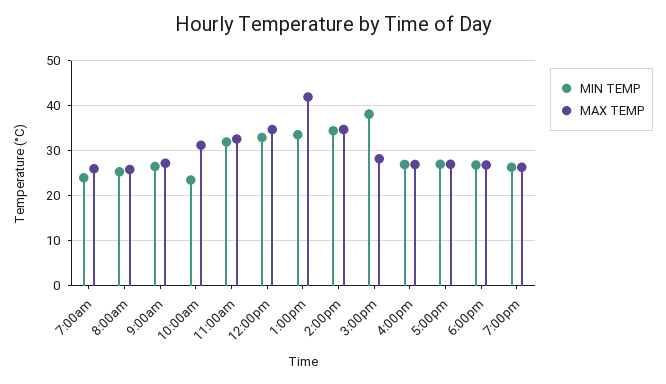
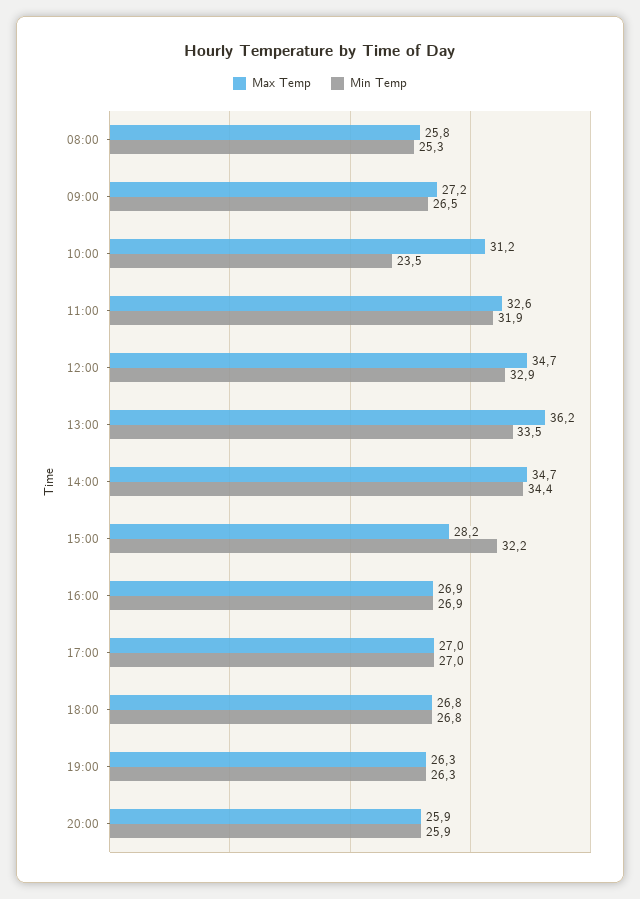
MIN TEMP, 7:00am: 24 -> none
MAX TEMP, 7:00am: 26 -> none
MAX TEMP, 1:00pm: 42 -> 36.2
MIN TEMP, 3:00pm: 38 -> 32.2
MAX TEMP, 20:00: none -> 25.9
MIN TEMP, 20:00: none -> 25.9

